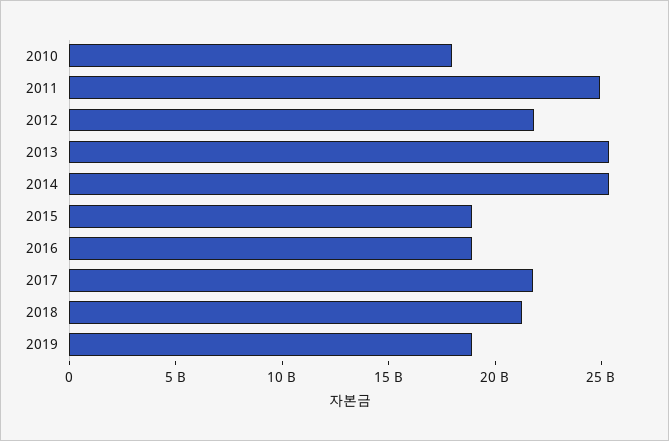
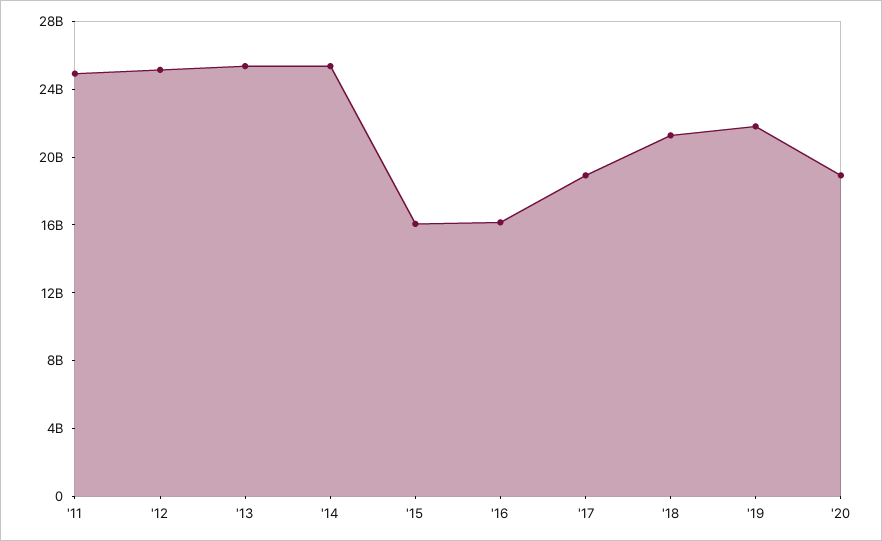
2010: 18000000000 -> none
2012: 22000000000 -> 25000000000
2015: 19000000000 -> 16000000000
2016: 19000000000 -> 16000000000
2017: 22000000000 -> 19000000000
2019: 19000000000 -> 22000000000
'20: none -> 19000000000

